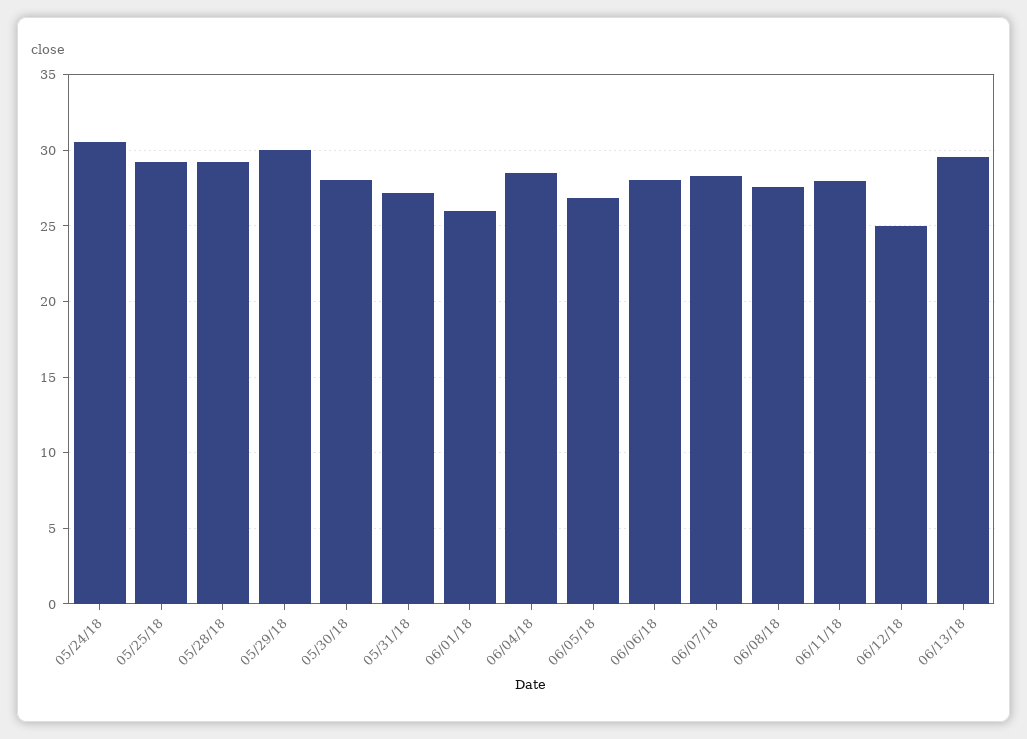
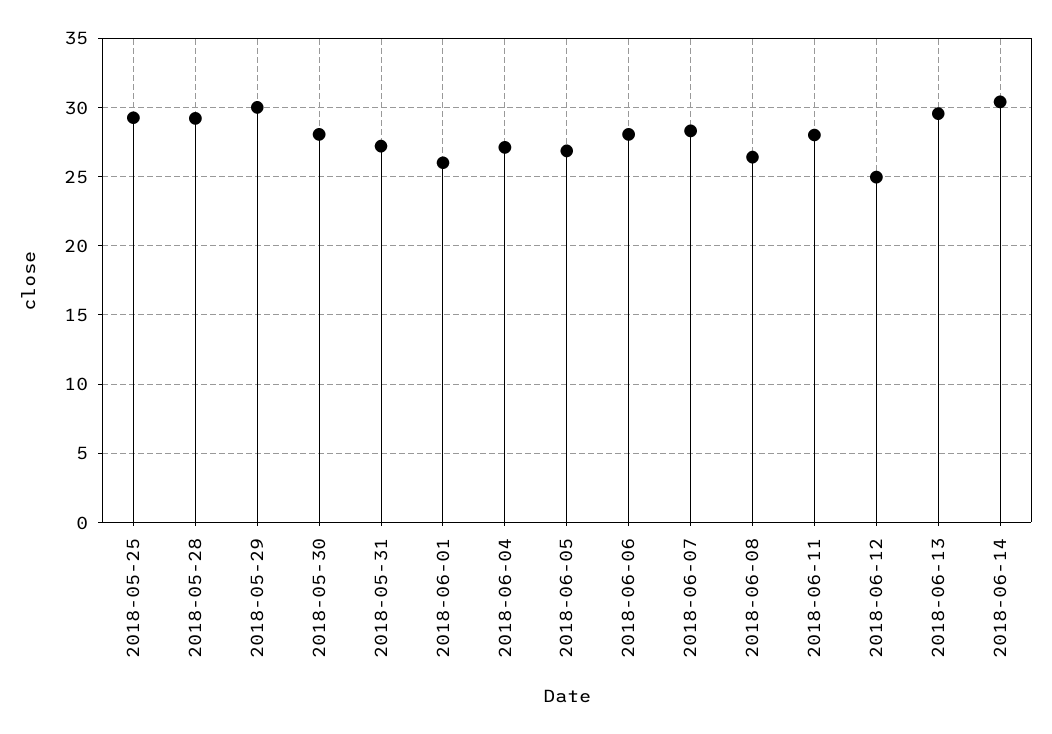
05/24/18: 30.5 -> none
06/04/18: 28.5 -> 27
06/08/18: 27.5 -> 26.5
2018-06-14: none -> 30.5

